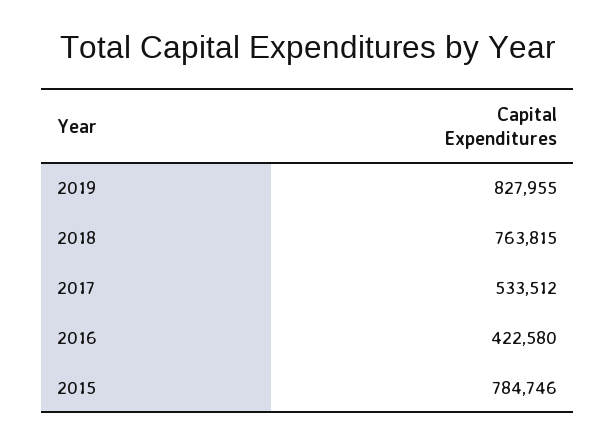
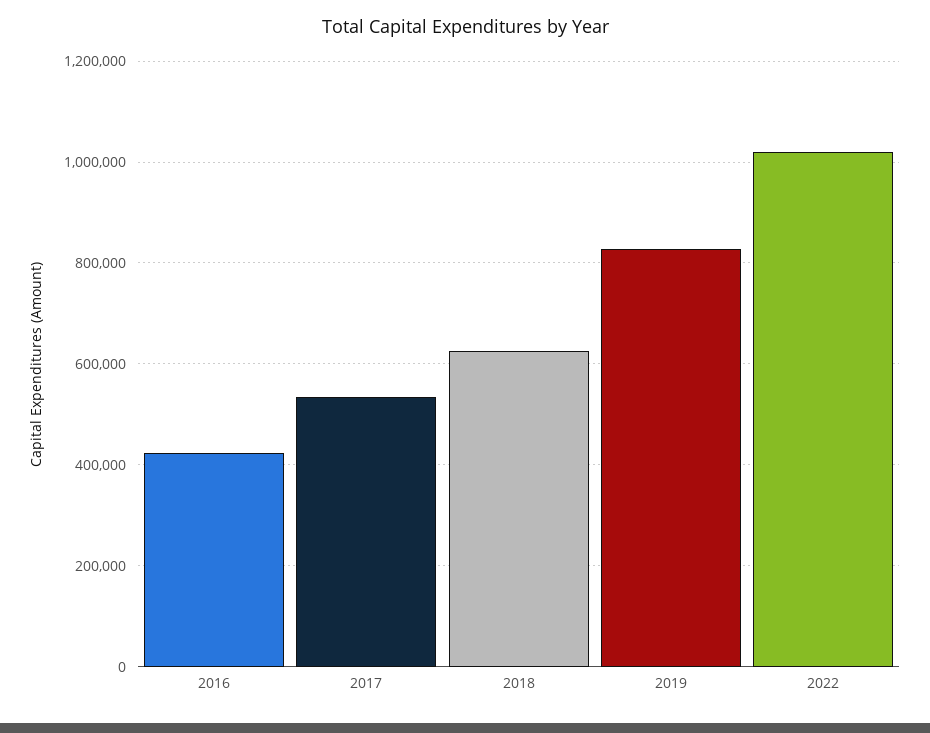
2018: 763815 -> 620000
2015: 784746 -> none
2022: none -> 1020000

